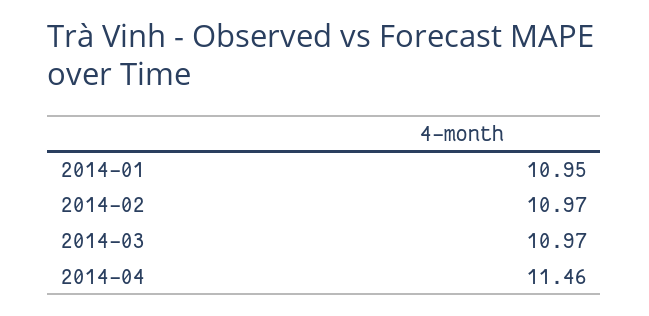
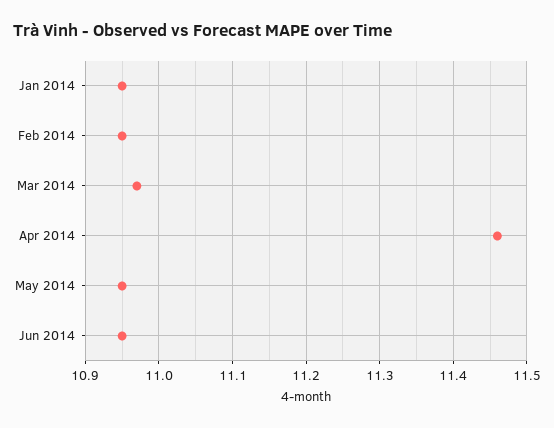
2014-02: 10.97 -> 10.95
May 2014: none -> 10.95
Jun 2014: none -> 10.95

